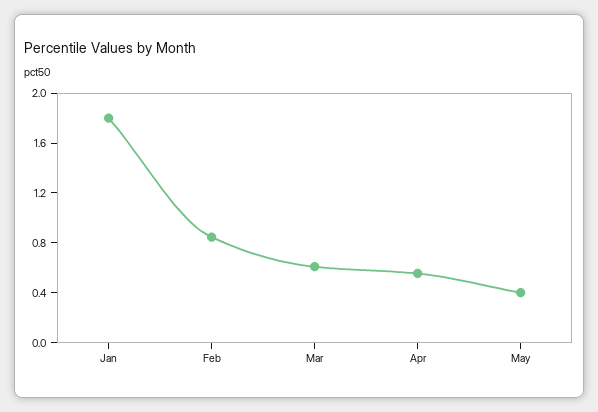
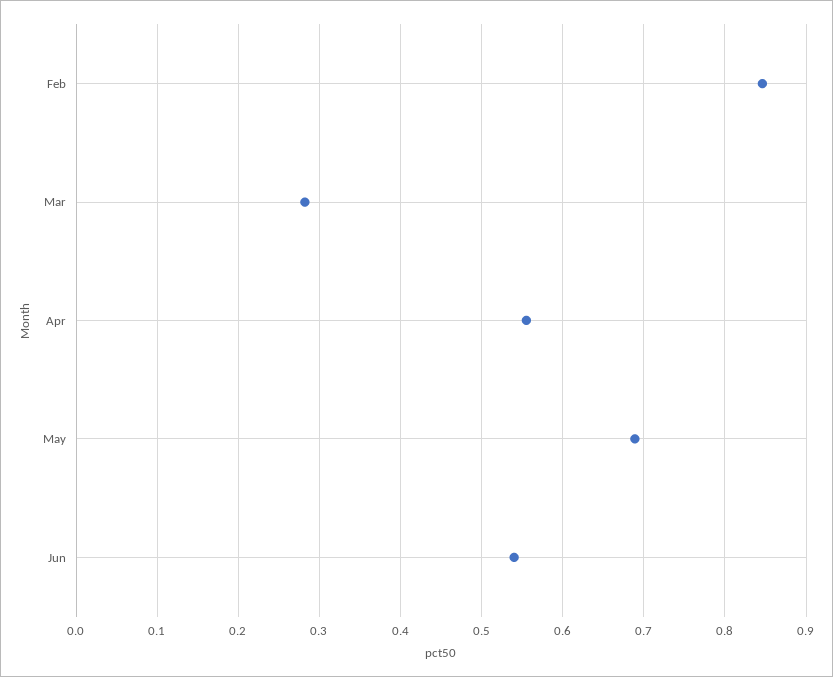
Jan: 1.8 -> none
Mar: 0.6 -> 0.28
May: 0.4 -> 0.69
Jun: none -> 0.54

